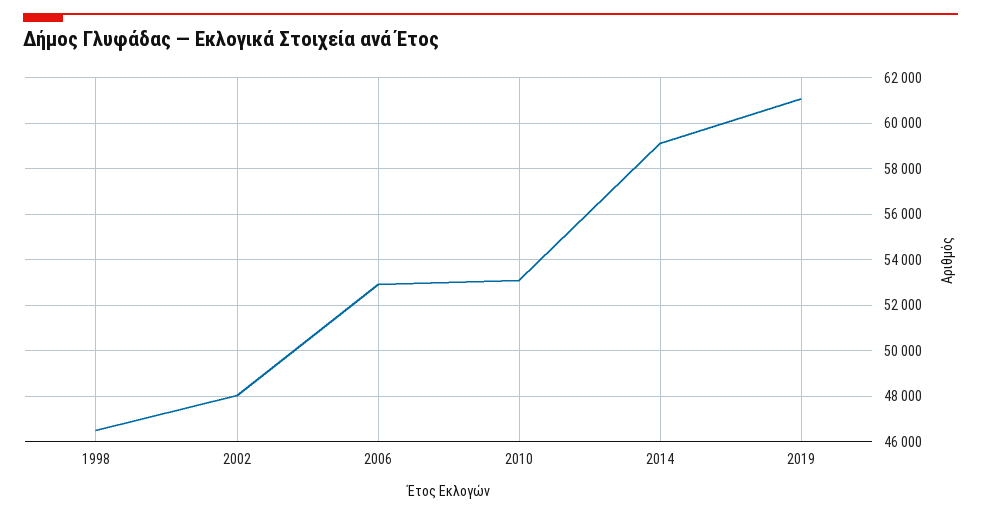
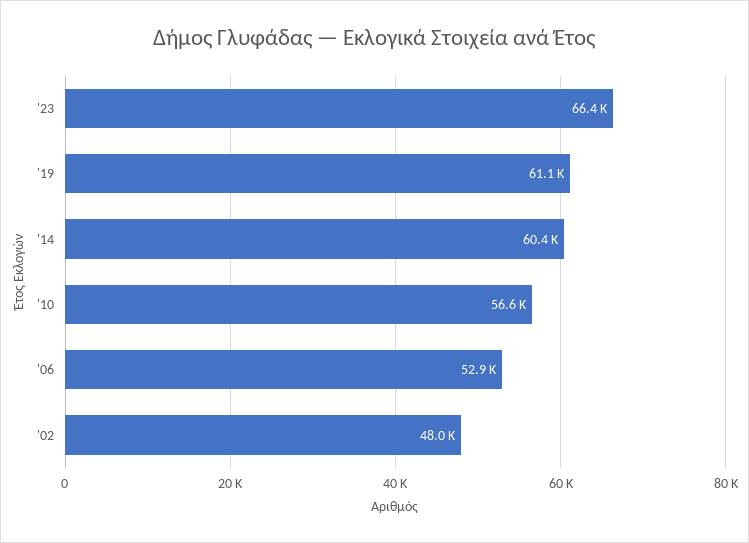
1998: 46500 -> none
2010: 53000 -> 56600
2014: 59000 -> 60400
'23: none -> 66400

